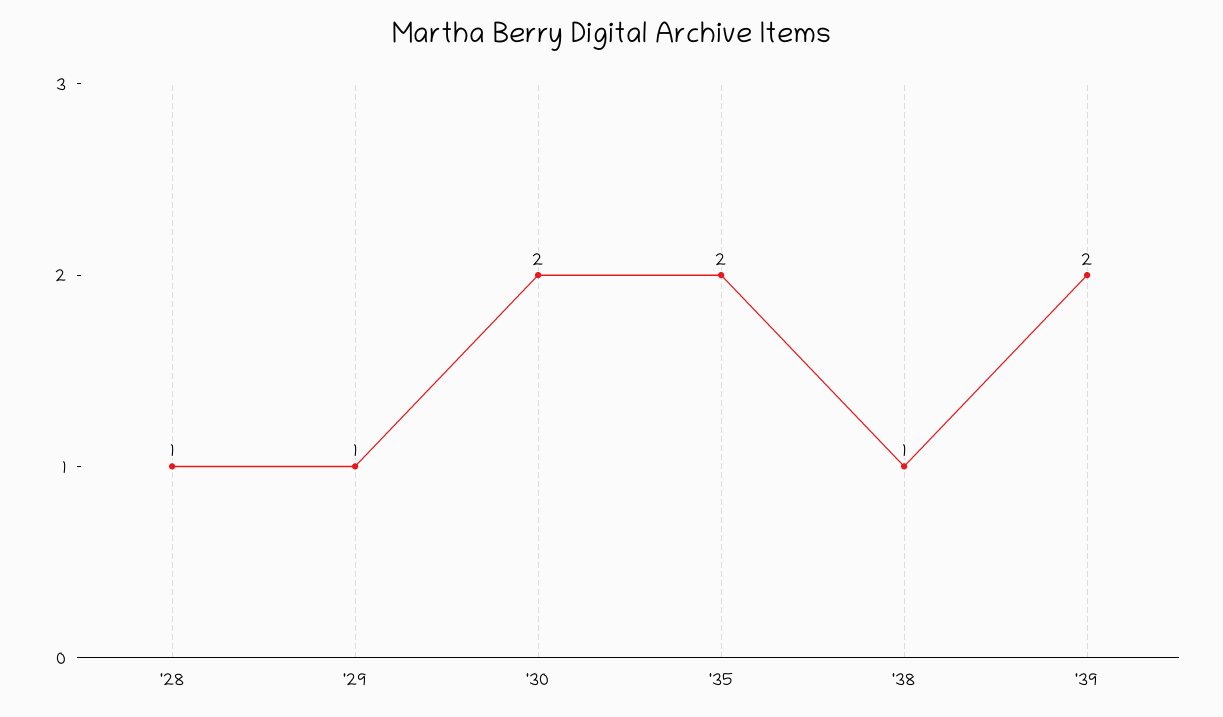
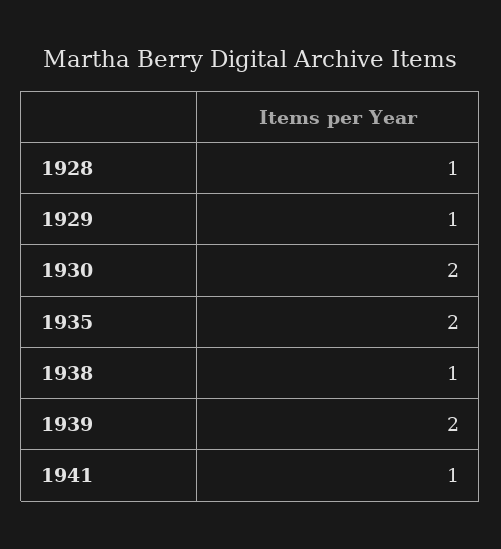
1941: none -> 1

